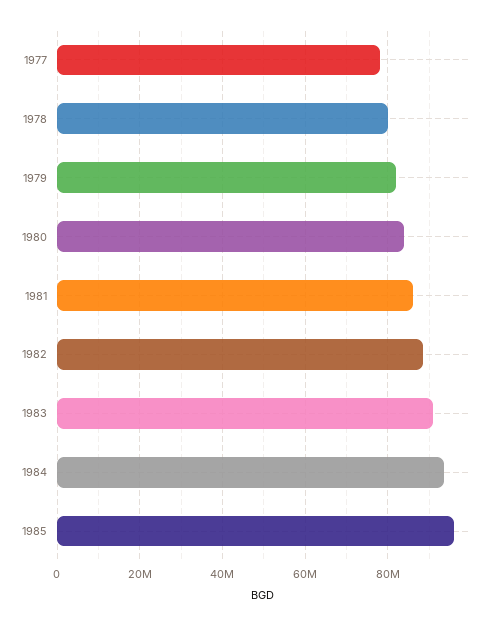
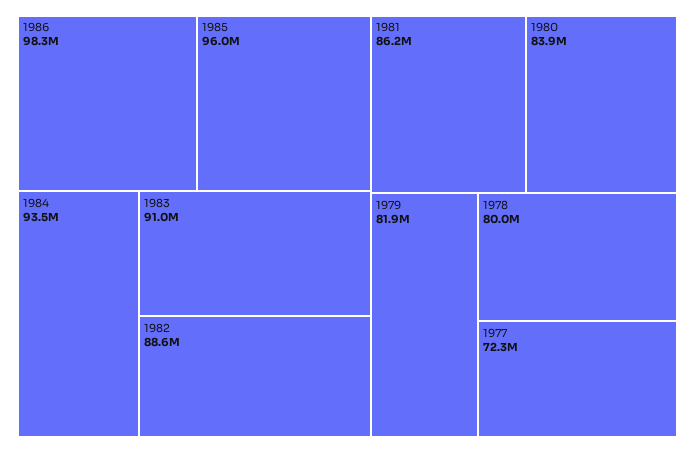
1977: 78000000 -> 72300000
1986: none -> 98300000

